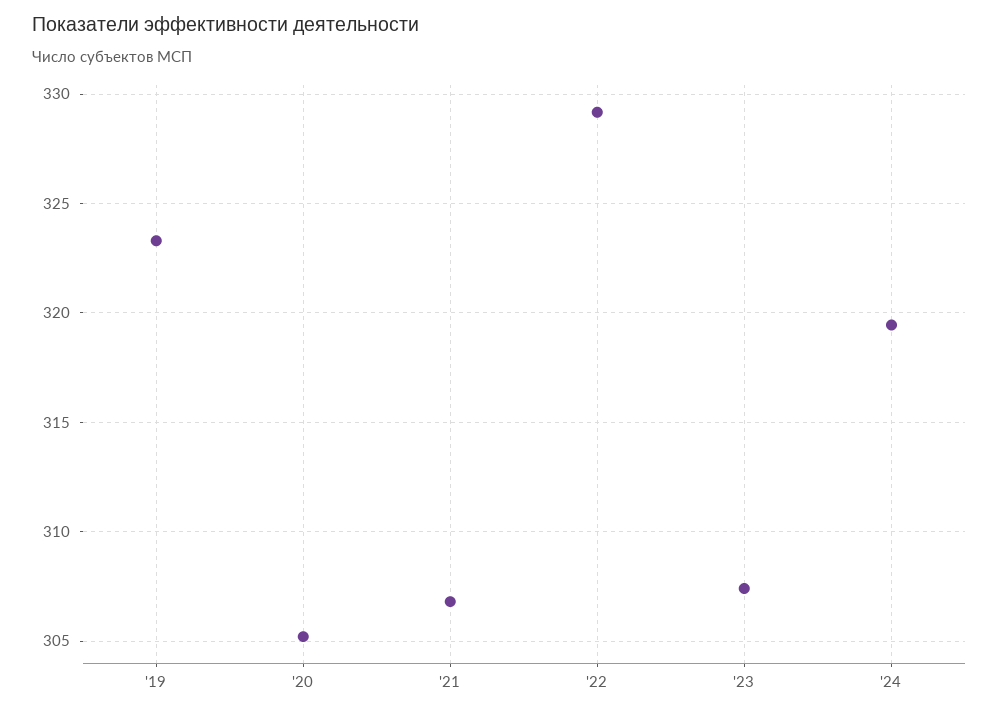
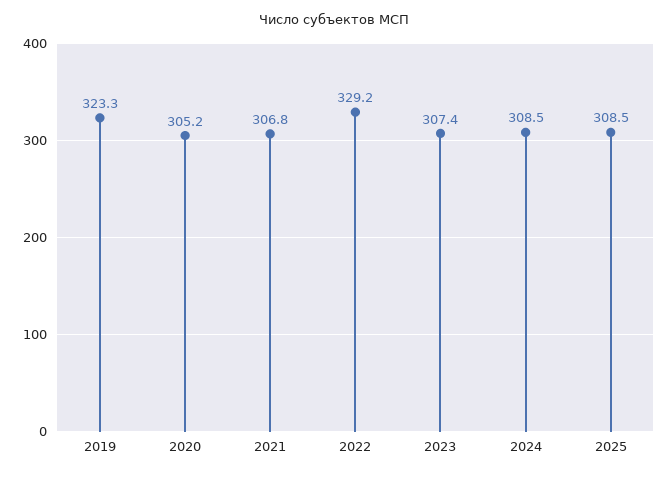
'24: 319.5 -> 308.5
2025: none -> 308.5

